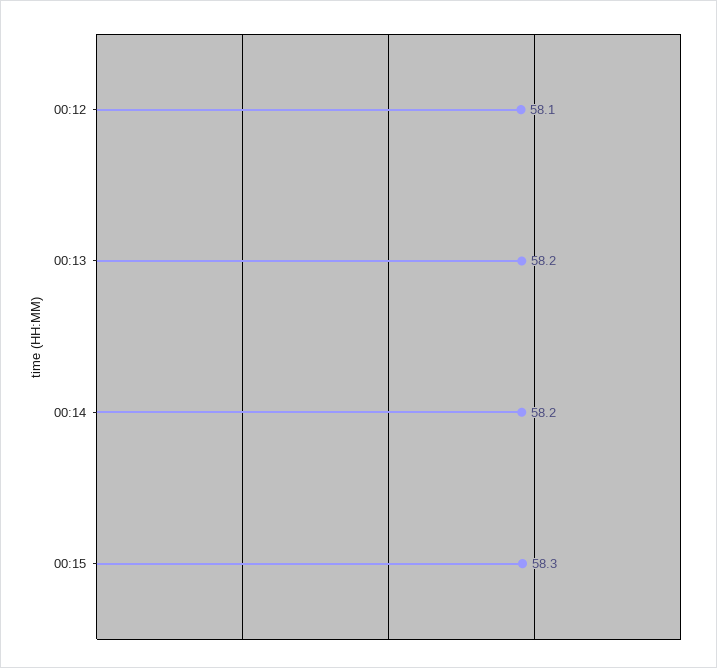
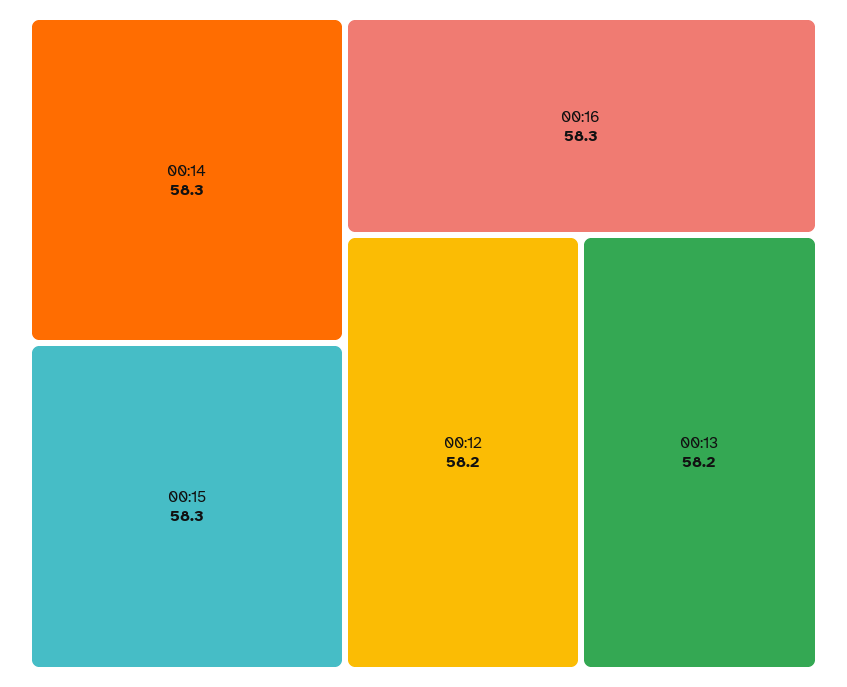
00:12: 58.1 -> 58.2
00:14: 58.2 -> 58.3
00:16: none -> 58.3

